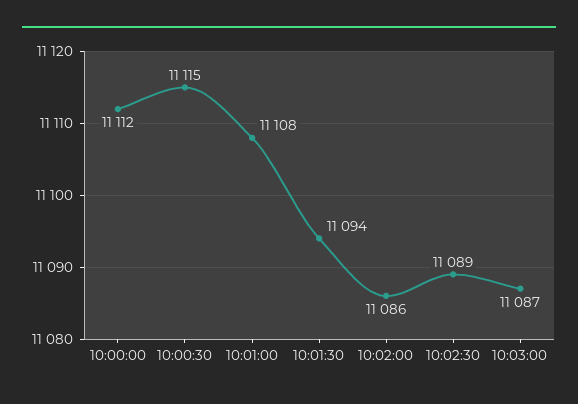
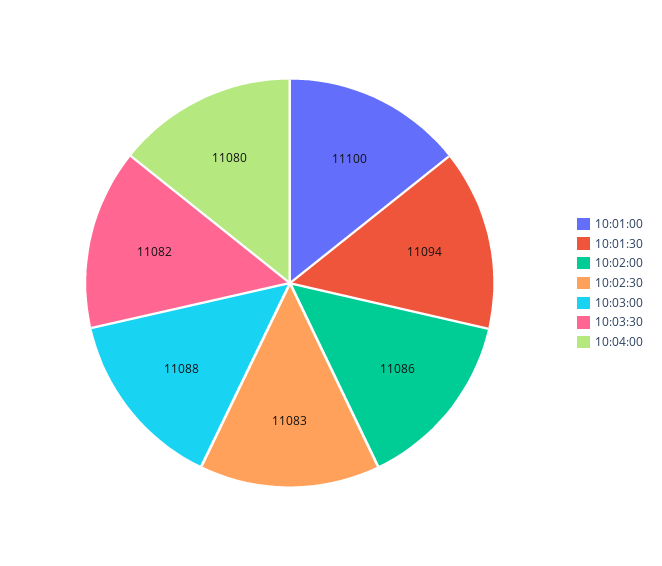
10:00:00: 11112 -> none
10:00:30: 11115 -> none
10:01:00: 11108 -> 11100
10:02:30: 11089 -> 11083
10:03:00: 11087 -> 11088
10:03:30: none -> 11082
10:04:00: none -> 11080

